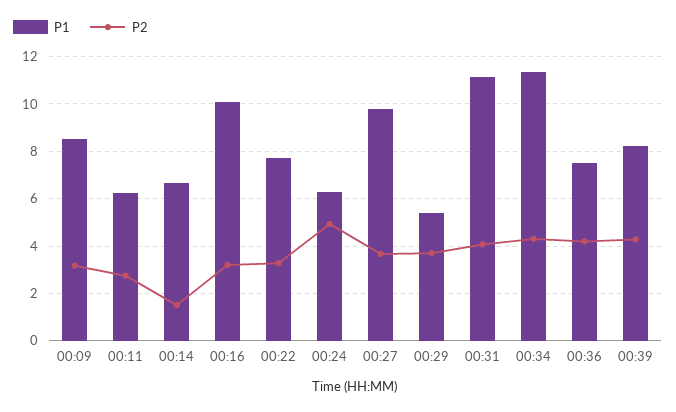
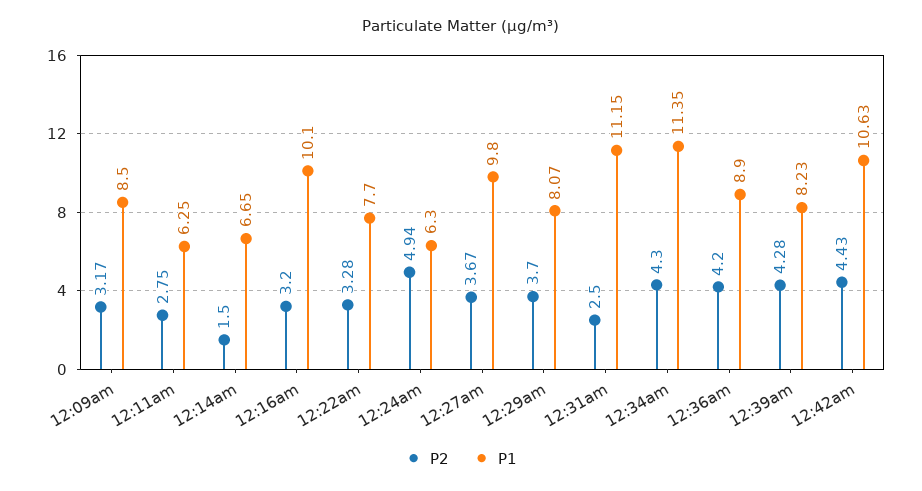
P1, 00:29: 5.5 -> 8.07
P2, 00:31: 4 -> 2.5
P1, 00:36: 7.5 -> 8.9
P2, 12:42am: none -> 4.43
P1, 12:42am: none -> 10.63

